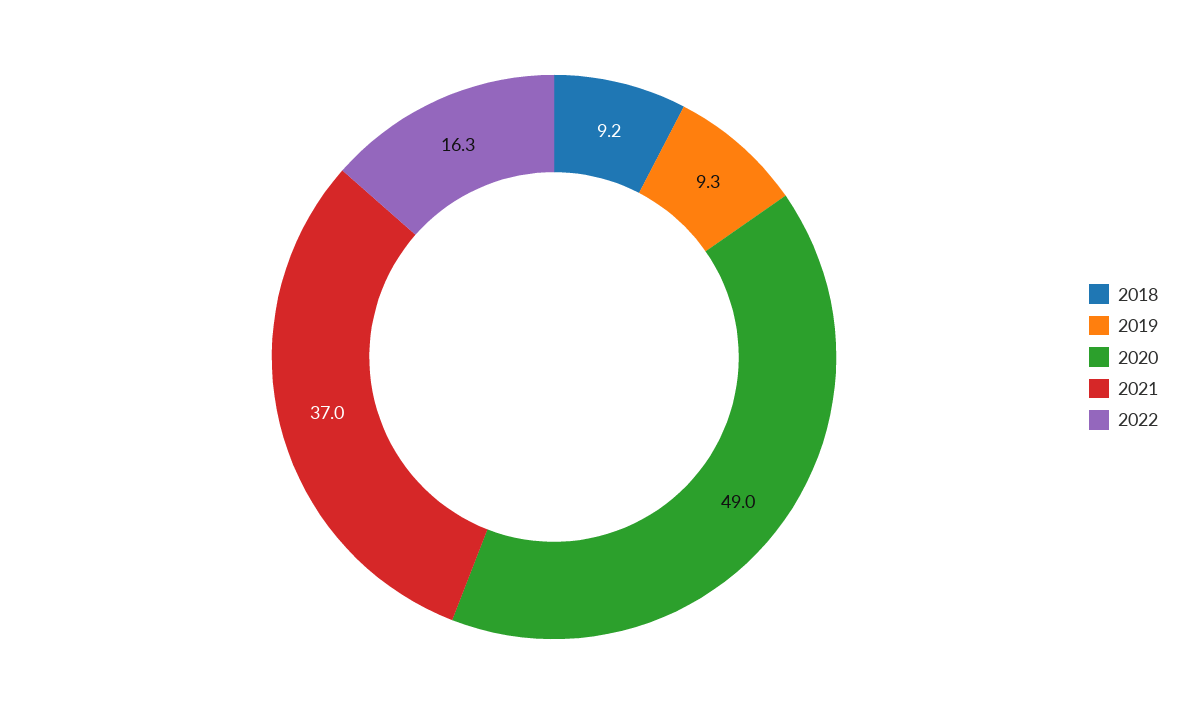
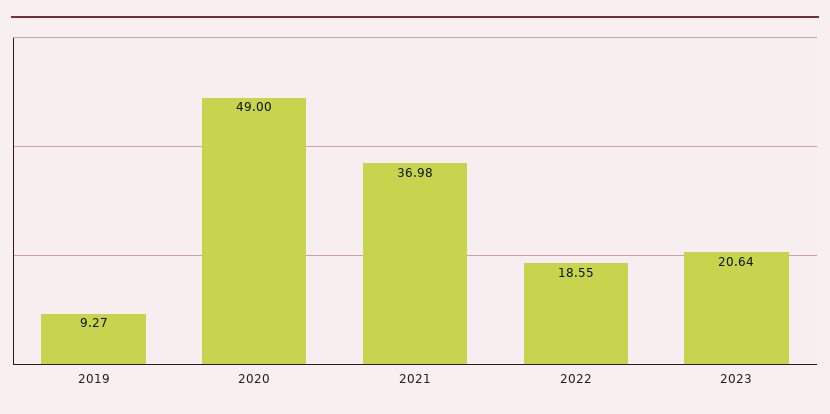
2018: 9.2 -> none
2022: 16.3 -> 18.55
2023: none -> 20.64

